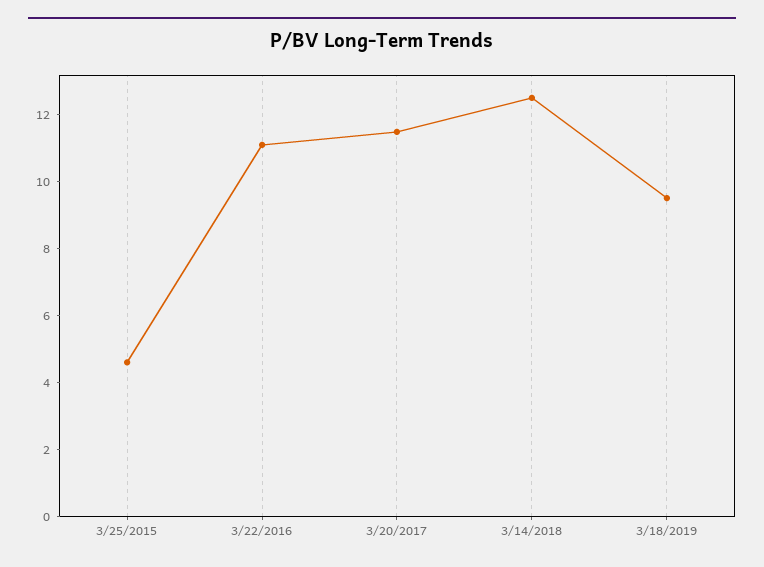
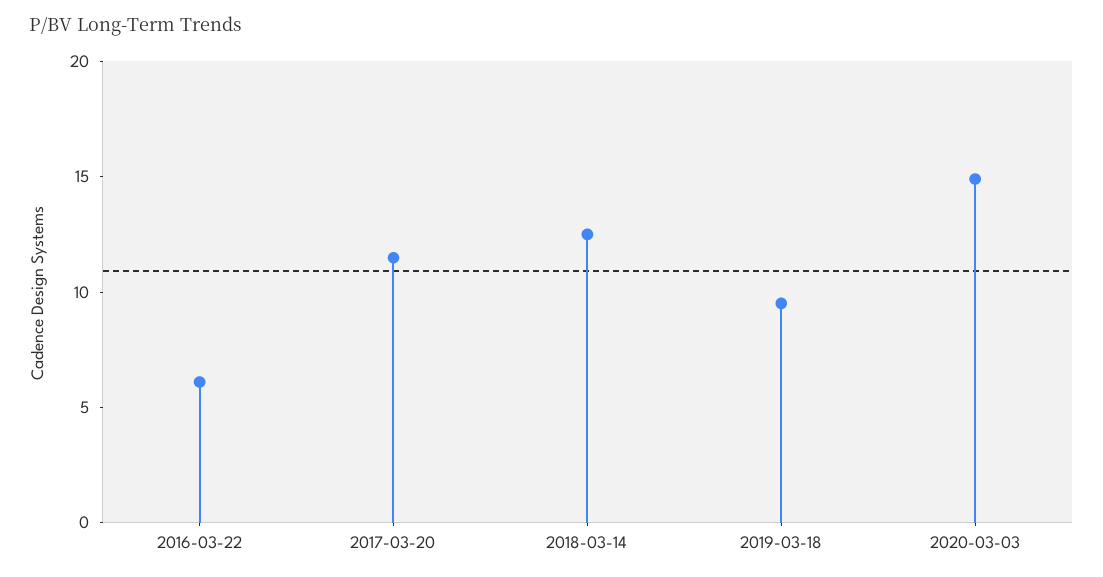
3/25/2015: 4.5 -> none
3/22/2016: 11 -> 6
2020-03-03: none -> 15

